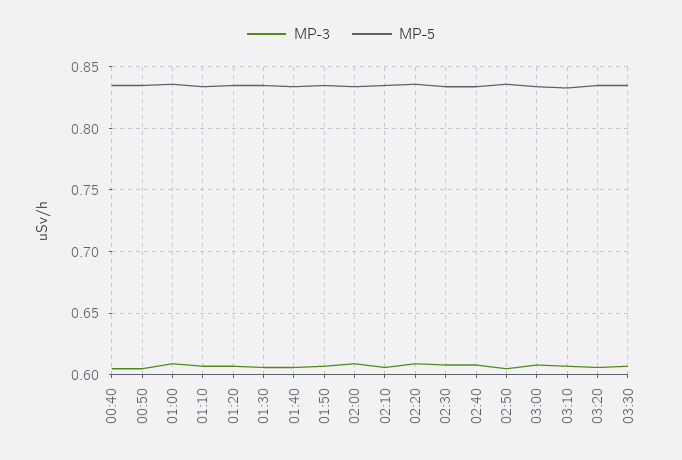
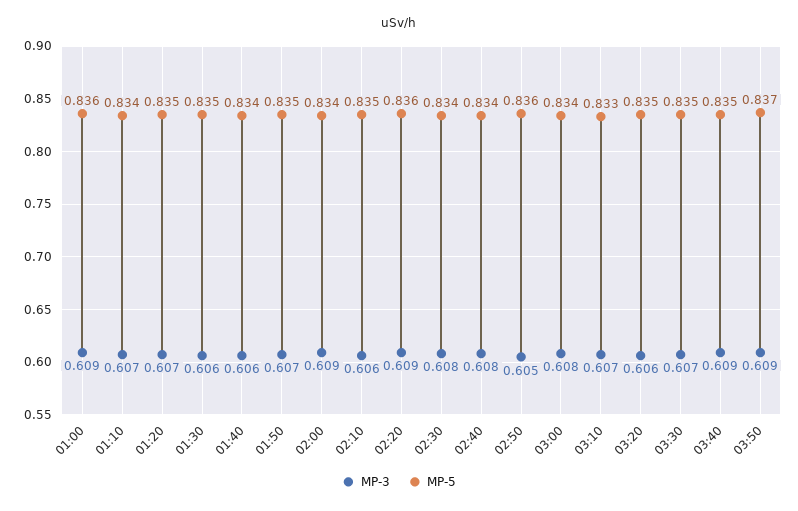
MP-3, 00:40: 0.605 -> none
MP-5, 00:40: 0.835 -> none
MP-3, 00:50: 0.605 -> none
MP-5, 00:50: 0.835 -> none
MP-3, 03:40: none -> 0.609
MP-5, 03:40: none -> 0.835
MP-3, 03:50: none -> 0.609
MP-5, 03:50: none -> 0.837

